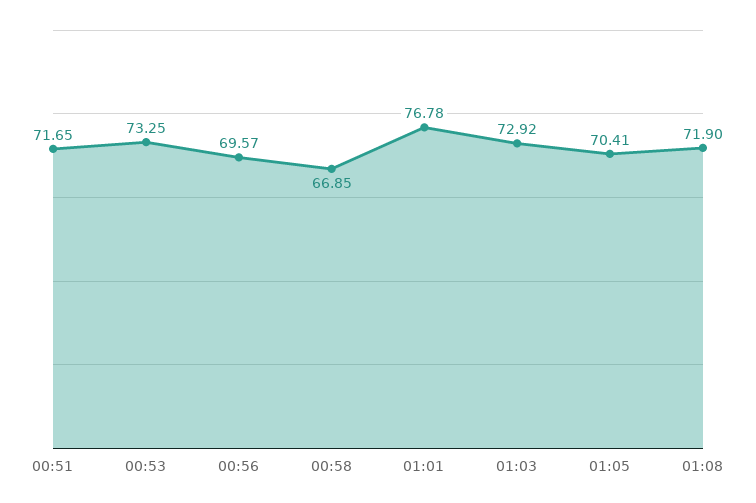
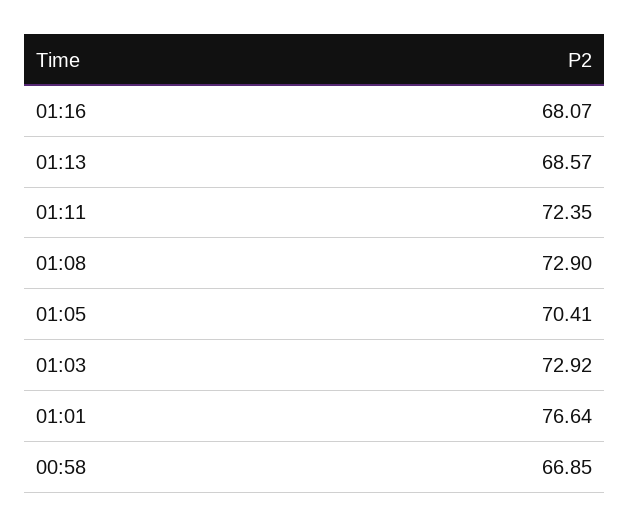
00:51: 71.65 -> none
00:53: 73.25 -> none
00:56: 69.57 -> none
01:01: 76.78 -> 76.64
01:08: 71.9 -> 72.9
01:16: none -> 68.07
01:13: none -> 68.57
01:11: none -> 72.35

